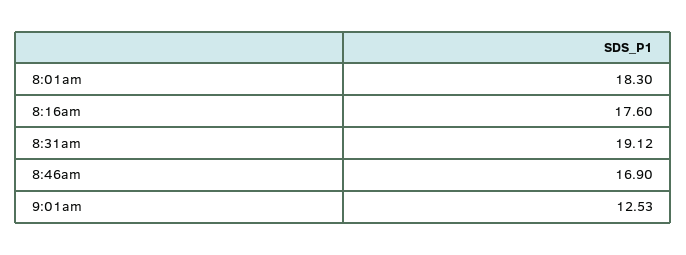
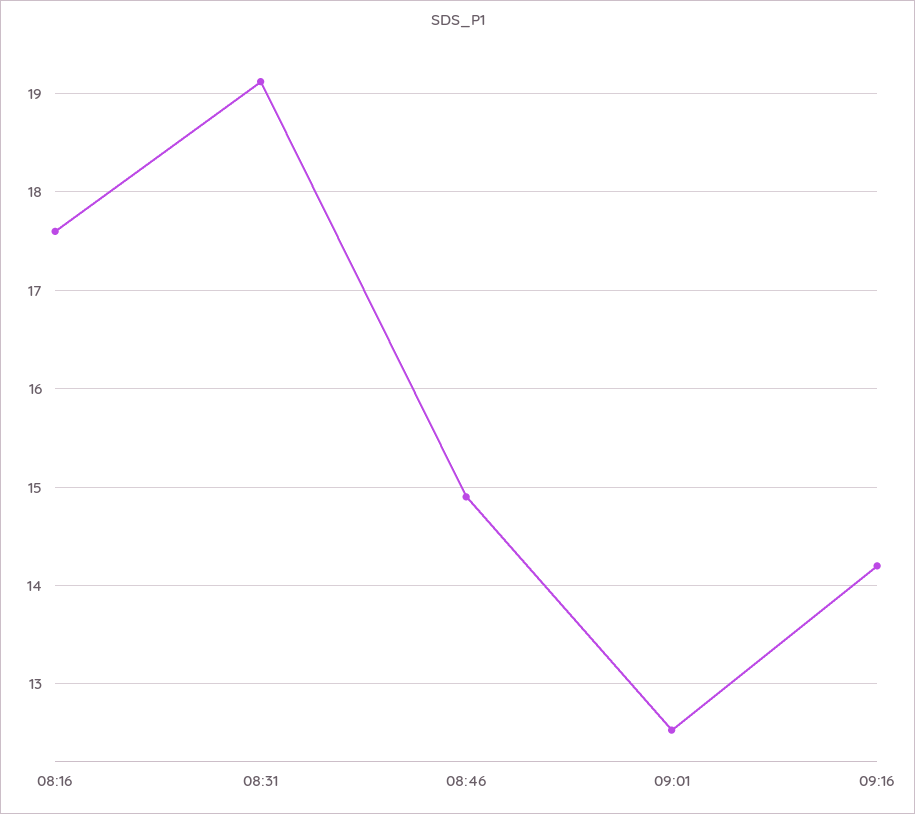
8:01am: 18.3 -> none
8:46am: 16.9 -> 14.9
09:16: none -> 14.2

